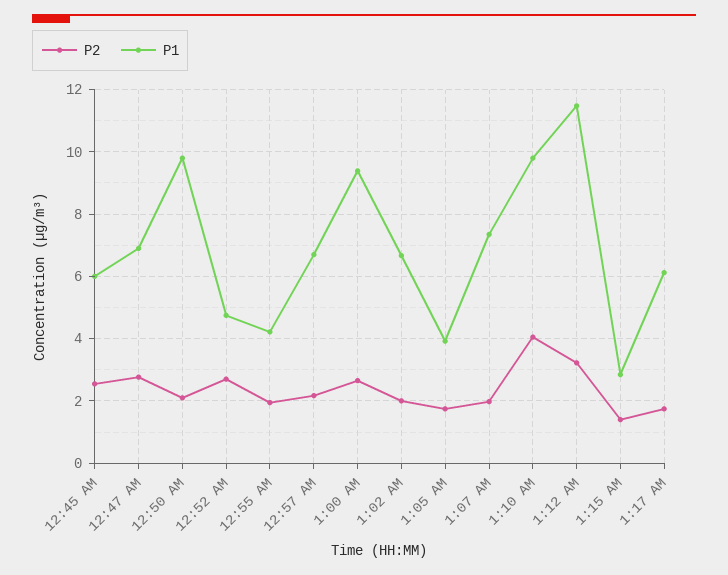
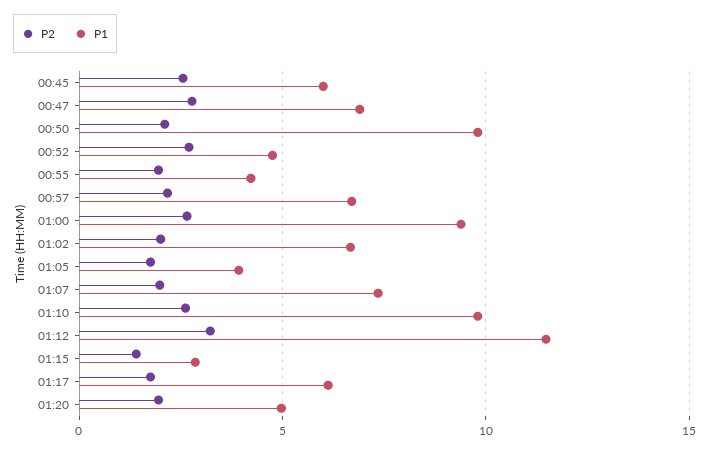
P2, 1:10 AM: 4 -> 2.5
P2, 01:20: none -> 2
P1, 01:20: none -> 5

